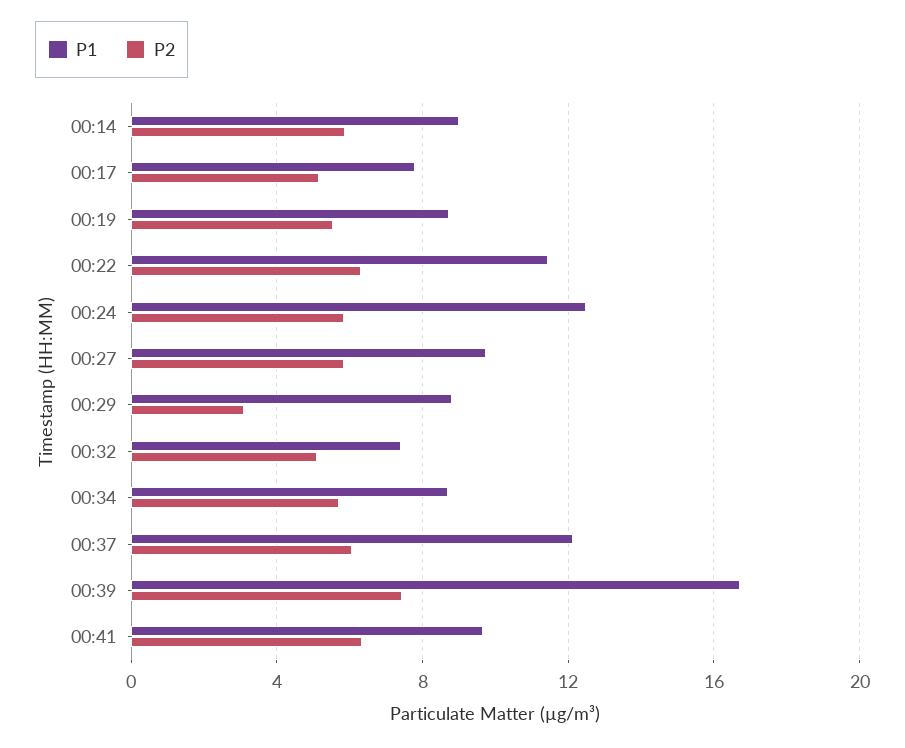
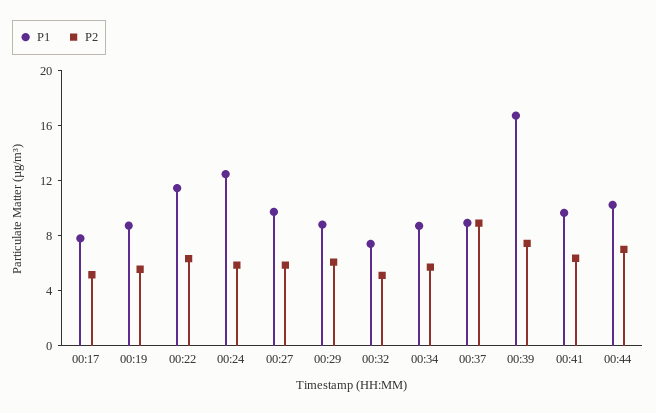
P1, 00:14: 9 -> none
P2, 00:14: 6 -> none
P2, 00:29: 3 -> 6
P1, 00:37: 12 -> 9
P2, 00:37: 6 -> 9
P1, 00:44: none -> 10
P2, 00:44: none -> 7

